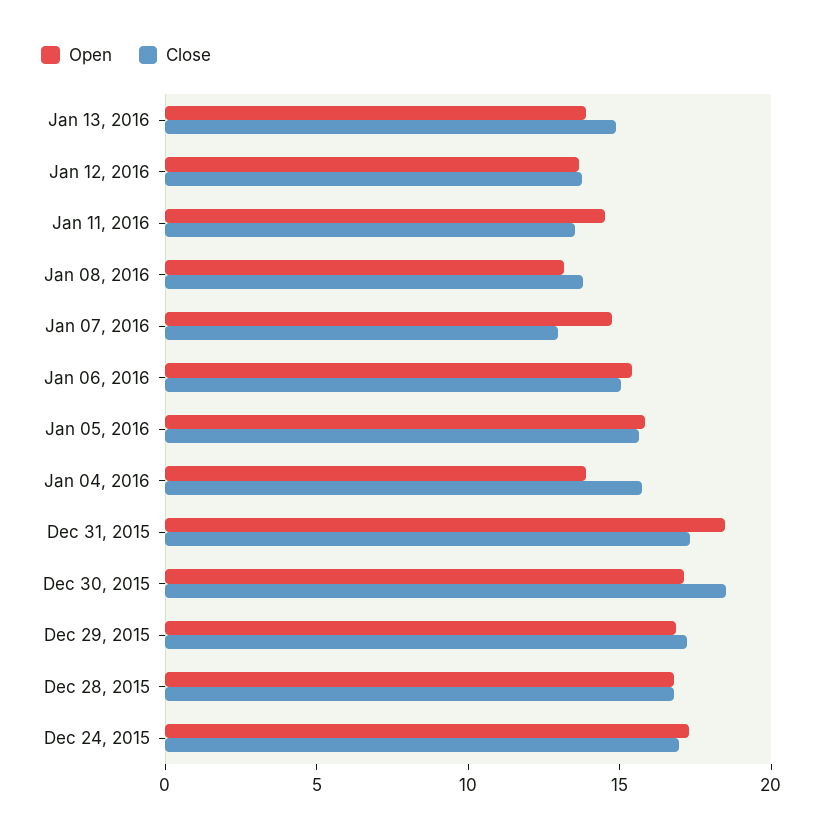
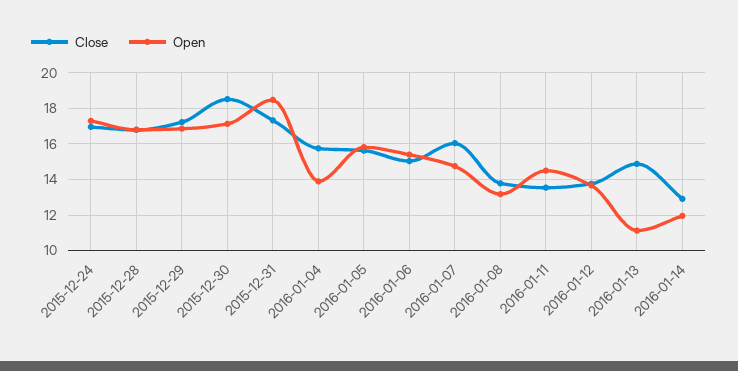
Open, Jan 13, 2016: 14 -> 11
Close, Jan 07, 2016: 13 -> 16
Close, 2016-01-14: none -> 13
Open, 2016-01-14: none -> 12

